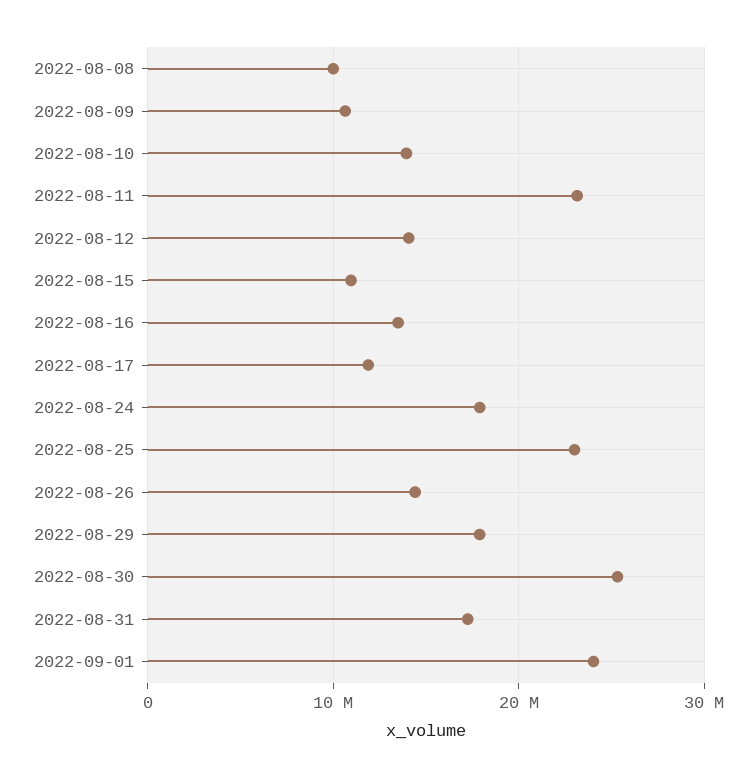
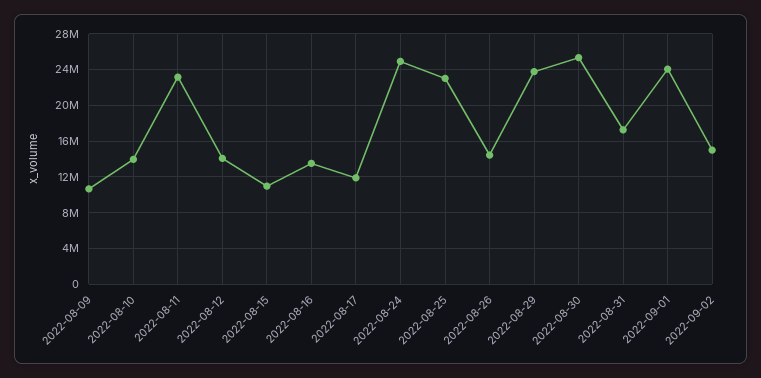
2022-08-08: 10000000 -> none
2022-08-24: 18000000 -> 25000000
2022-08-29: 18000000 -> 24000000
2022-09-02: none -> 15000000

